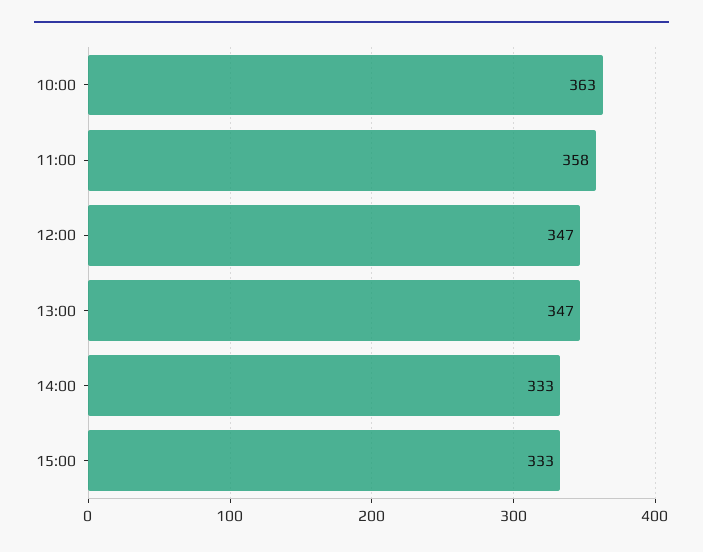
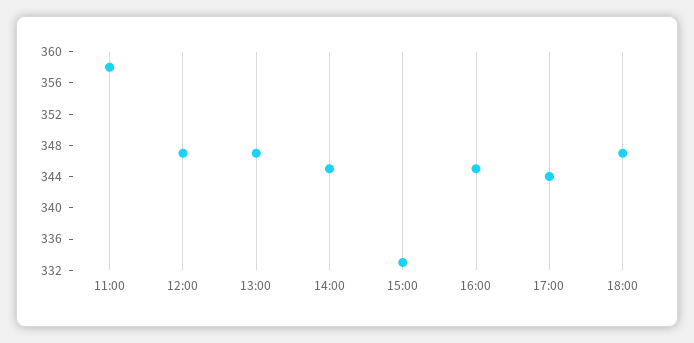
10:00: 363 -> none
14:00: 333 -> 344
16:00: none -> 344
17:00: none -> 344
18:00: none -> 348

